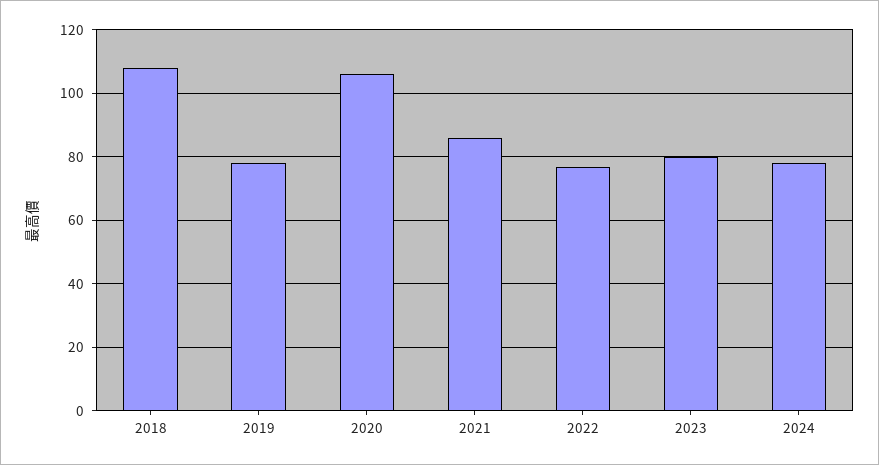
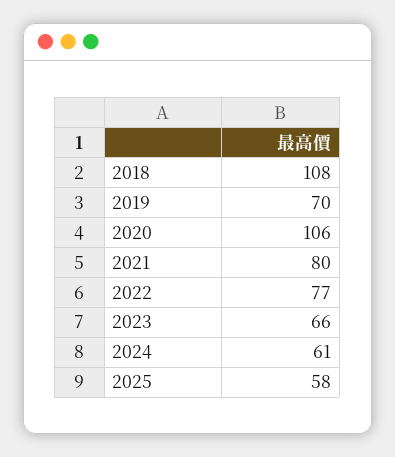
2019: 78 -> 70
2021: 86 -> 80
2023: 80 -> 66
2024: 78 -> 61
2025: none -> 58

